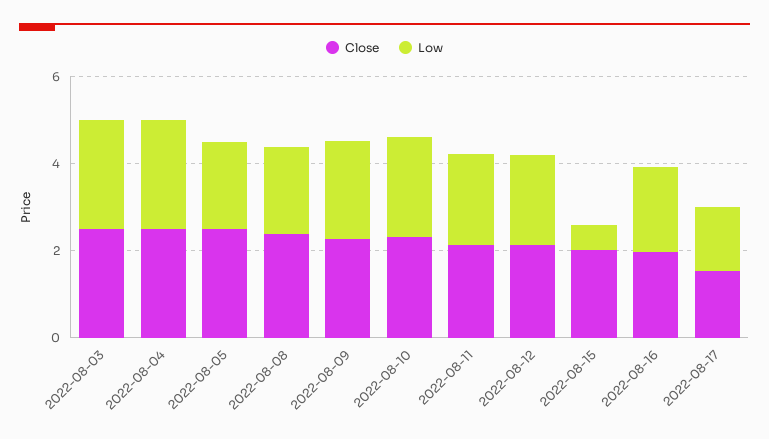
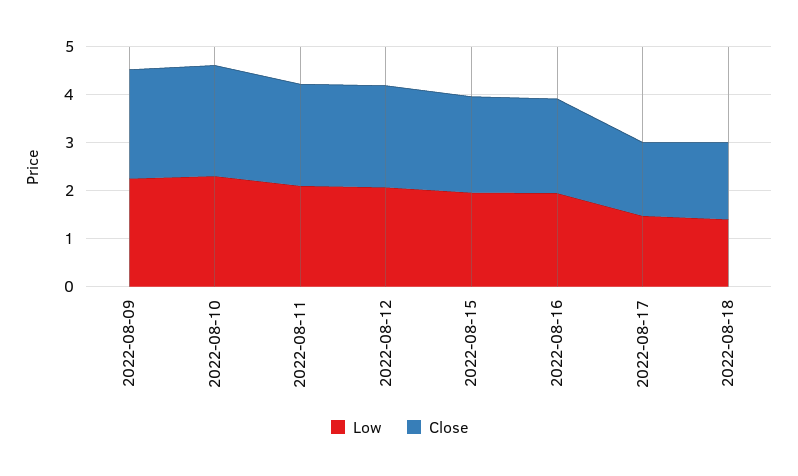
Close, 2022-08-03: 2.5 -> none
Low, 2022-08-03: 2.5 -> none
Close, 2022-08-04: 2.5 -> none
Low, 2022-08-04: 2.5 -> none
Close, 2022-08-05: 2.5 -> none
Low, 2022-08-05: 2 -> none
Close, 2022-08-08: 2.5 -> none
Low, 2022-08-08: 2 -> none
Low, 2022-08-15: 0.5 -> 2
Low, 2022-08-18: none -> 1.4
Close, 2022-08-18: none -> 1.6

